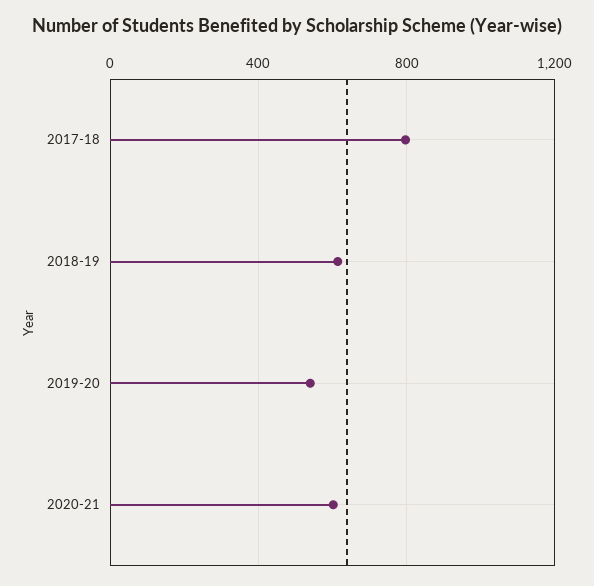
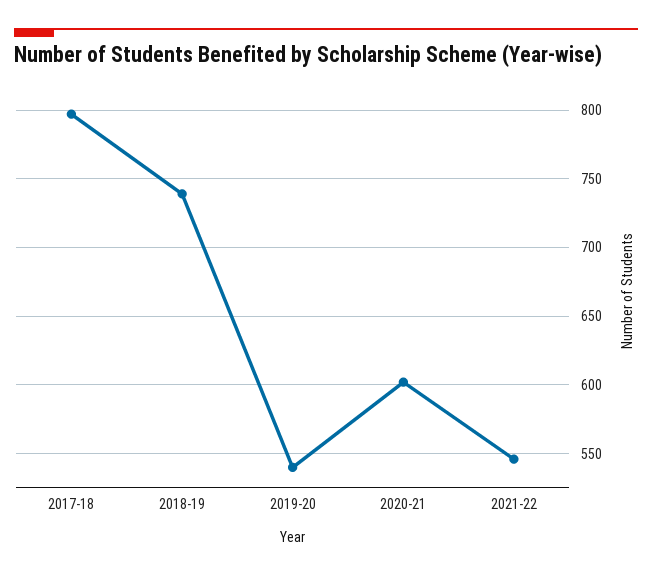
2018-19: 600 -> 740
2021-22: none -> 545

